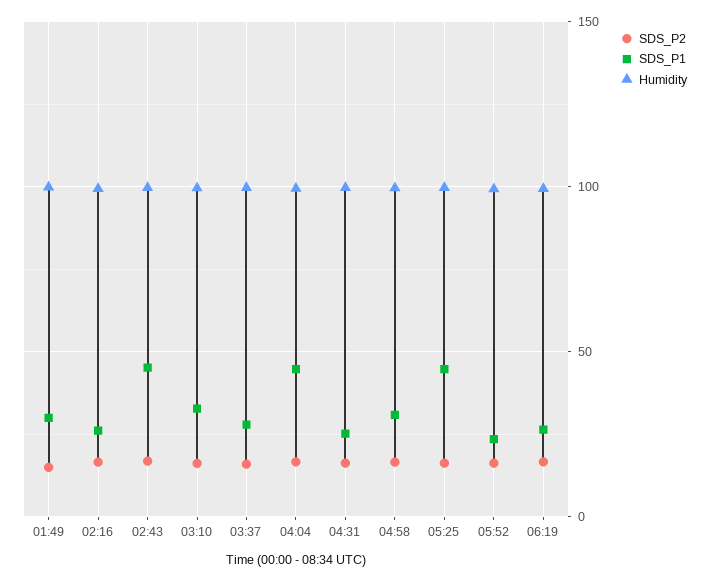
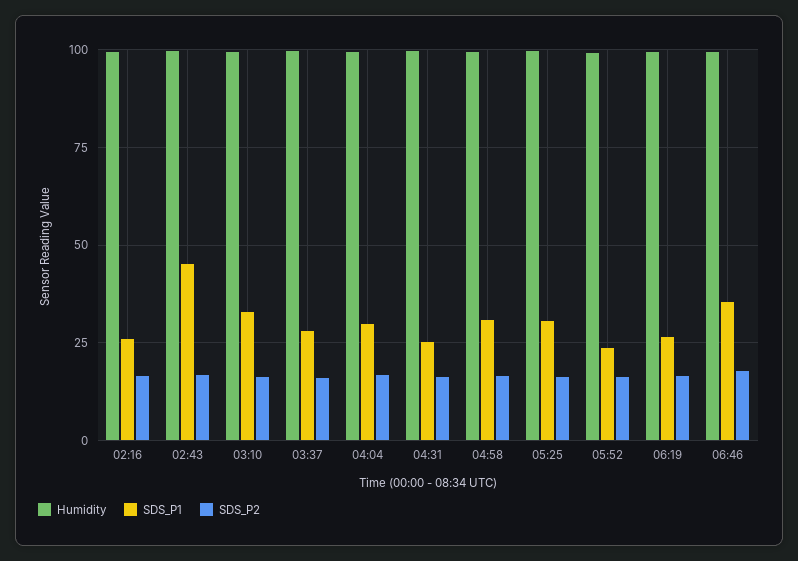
SDS_P2, 01:49: 15 -> none
SDS_P1, 01:49: 30 -> none
Humidity, 01:49: 100 -> none
SDS_P1, 04:04: 45 -> 30
SDS_P1, 05:25: 45 -> 30
Humidity, 06:46: none -> 100
SDS_P1, 06:46: none -> 35
SDS_P2, 06:46: none -> 17.5

